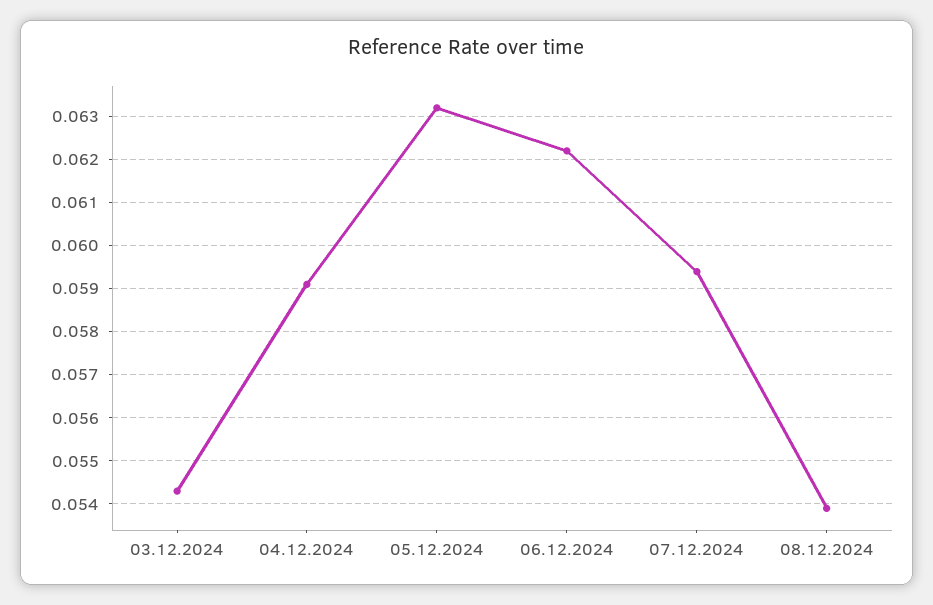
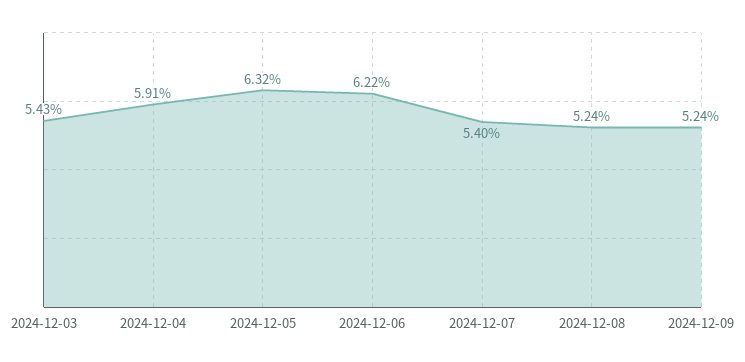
07.12.2024: 0.0595 -> 0.054
08.12.2024: 0.054 -> 0.0524
2024-12-09: none -> 0.0524

